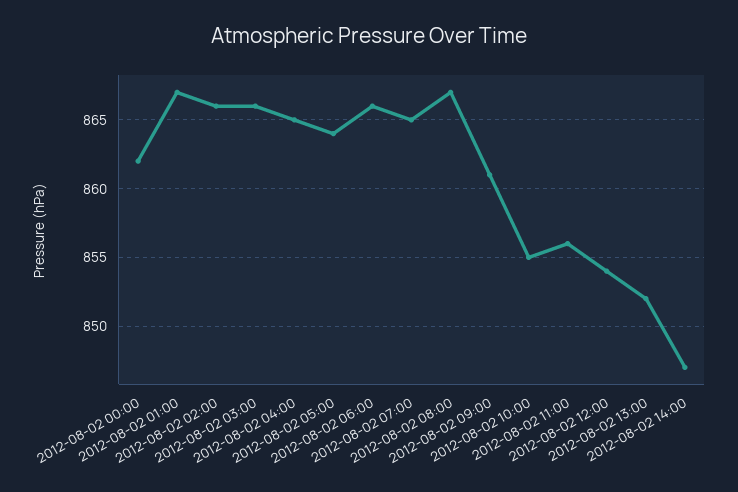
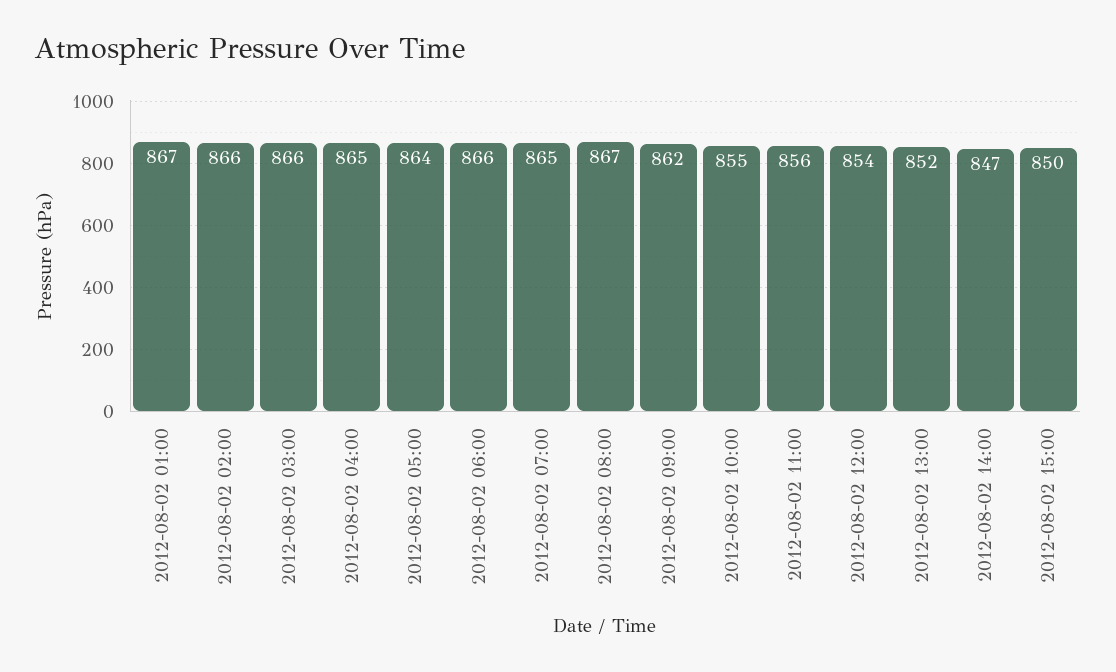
2012-08-02 00:00: 862 -> none
2012-08-02 09:00: 861 -> 862
2012-08-02 15:00: none -> 850

